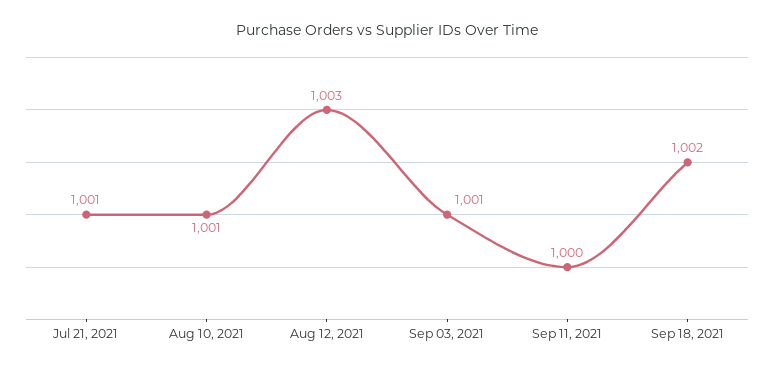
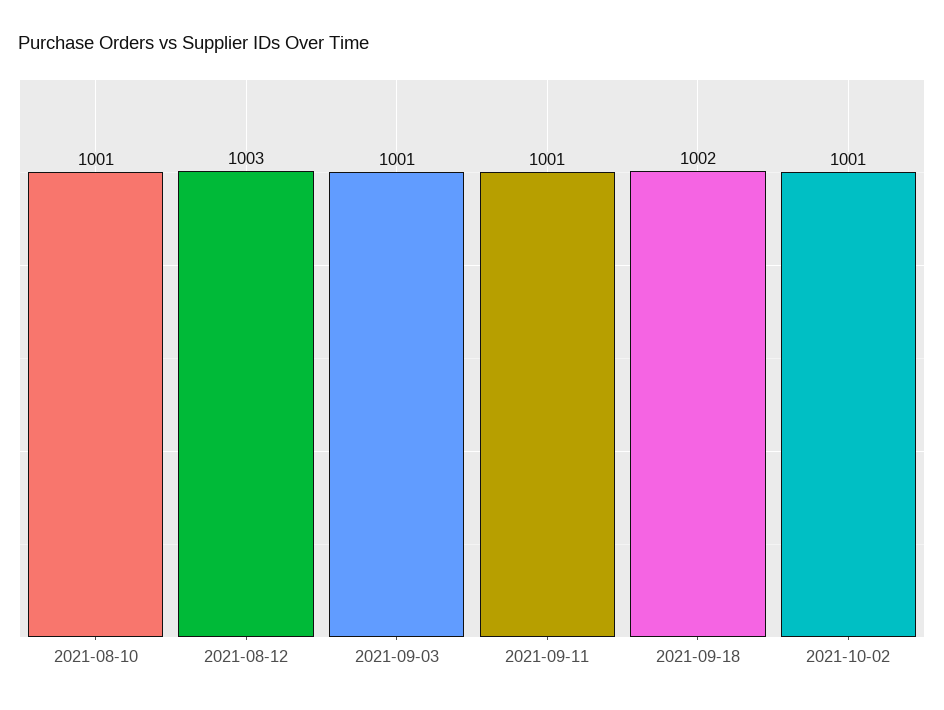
Jul 21, 2021: 1001 -> none
Sep 11, 2021: 1000 -> 1001
2021-10-02: none -> 1001

